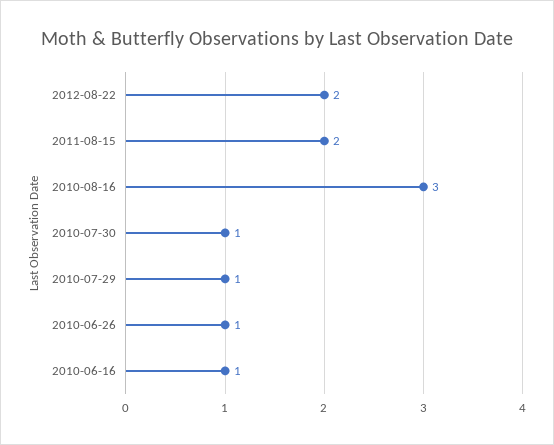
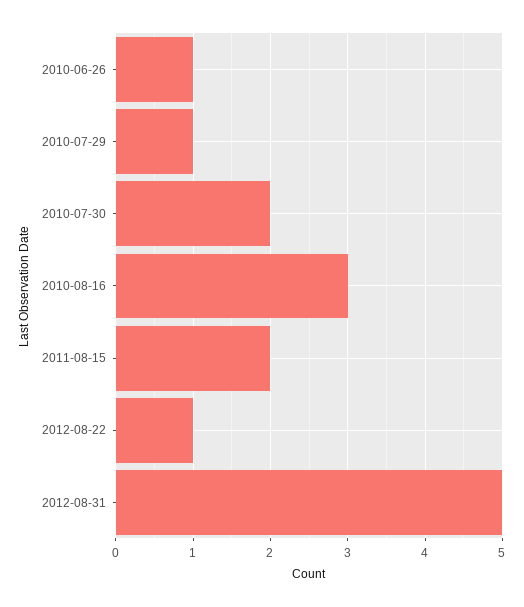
2012-08-22: 2 -> 1
2010-07-30: 1 -> 2
2010-06-16: 1 -> none
2012-08-31: none -> 5

